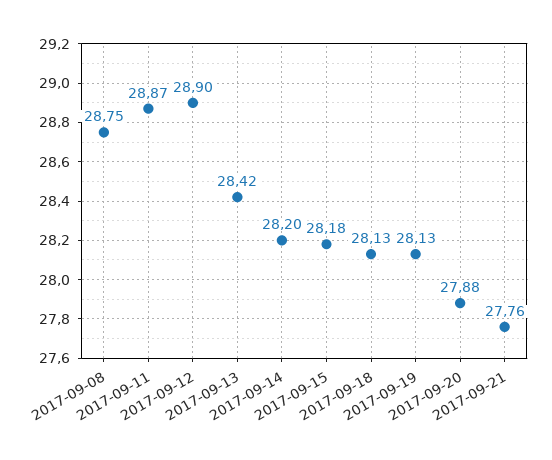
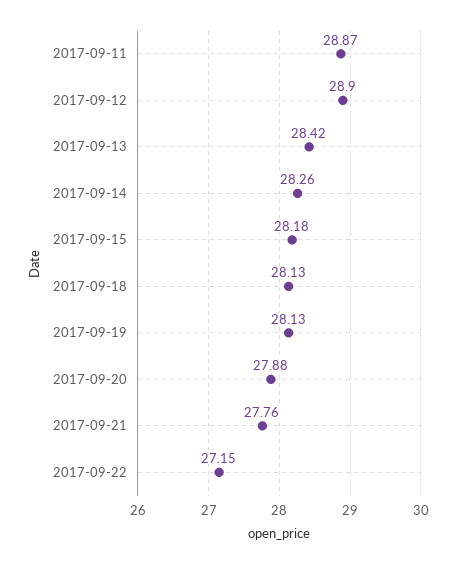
2017-09-08: 28.75 -> none
2017-09-14: 28.2 -> 28.26
2017-09-22: none -> 27.15

